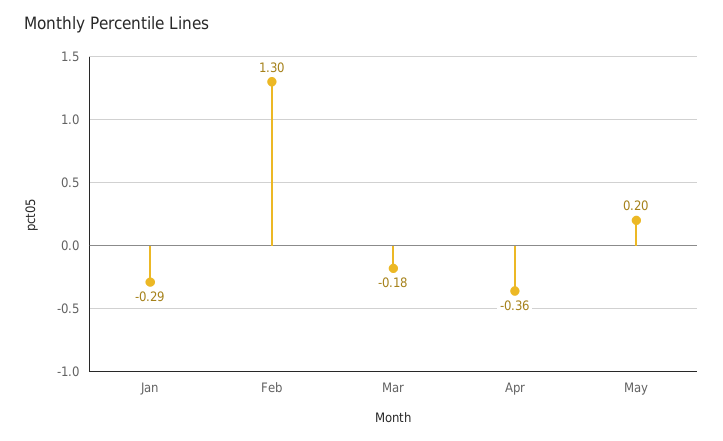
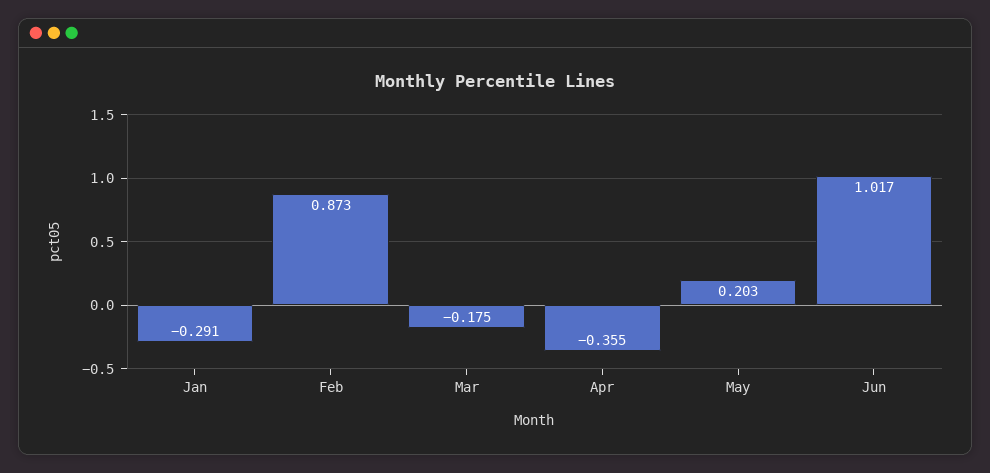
Feb: 1.3 -> 0.873
Jun: none -> 1.017

